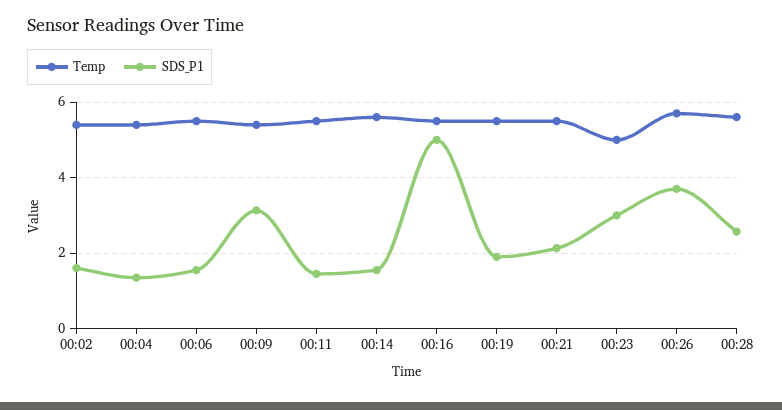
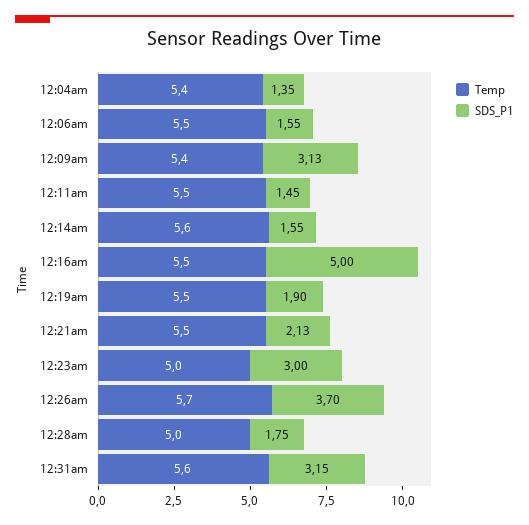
Temp, 00:02: 5.4 -> none
SDS_P1, 00:02: 1.6 -> none
Temp, 00:28: 5.6 -> 5
SDS_P1, 00:28: 2.6 -> 1.75
Temp, 12:31am: none -> 5.6
SDS_P1, 12:31am: none -> 3.15

